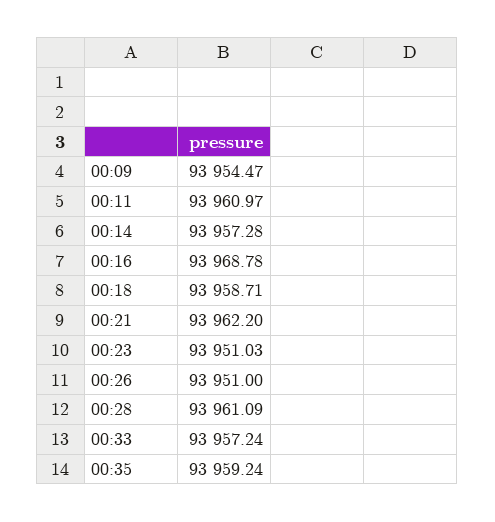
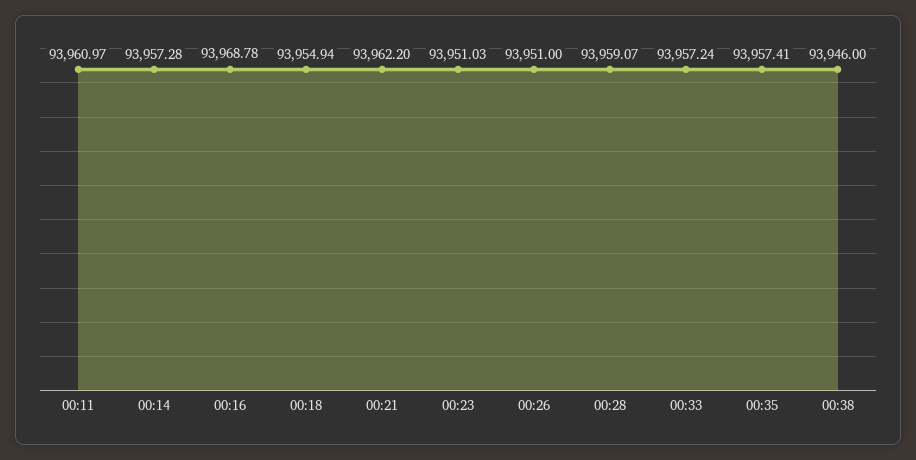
00:09: 93954.47 -> none
00:18: 93958.71 -> 93954.94
00:28: 93961.09 -> 93959.07
00:35: 93959.24 -> 93957.41
00:38: none -> 93946

